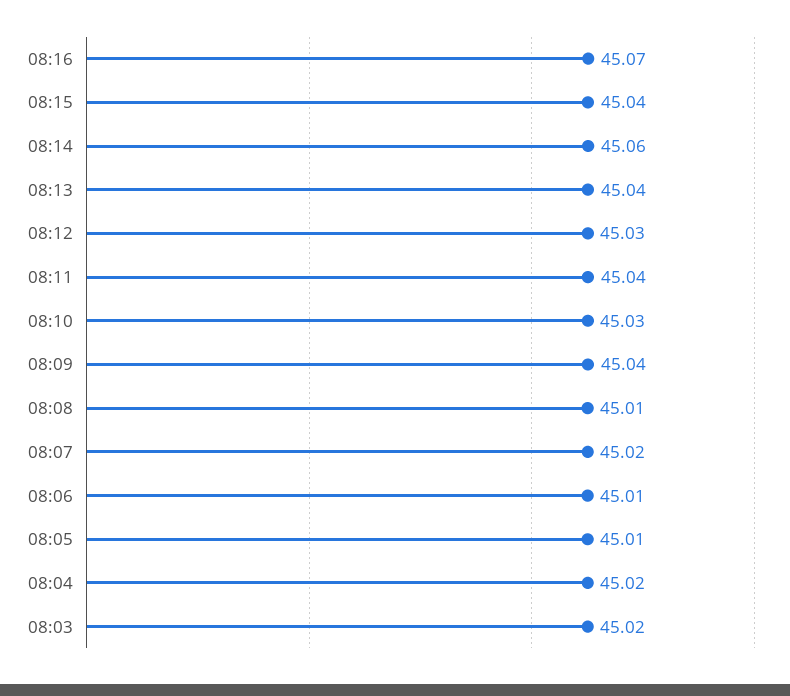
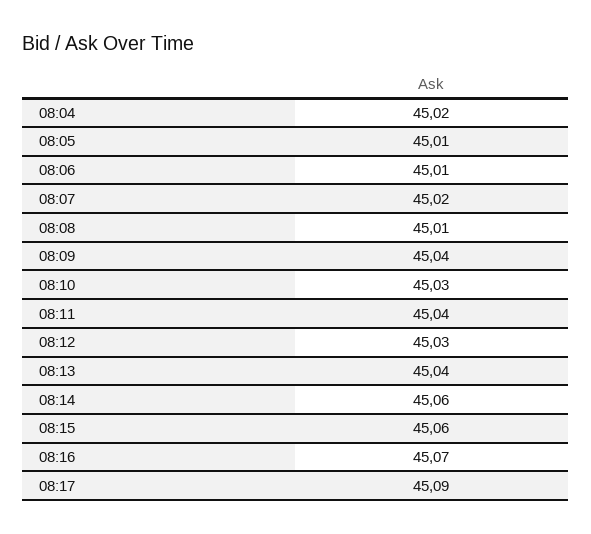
08:15: 45.04 -> 45.06
08:03: 45.02 -> none
08:17: none -> 45.09

